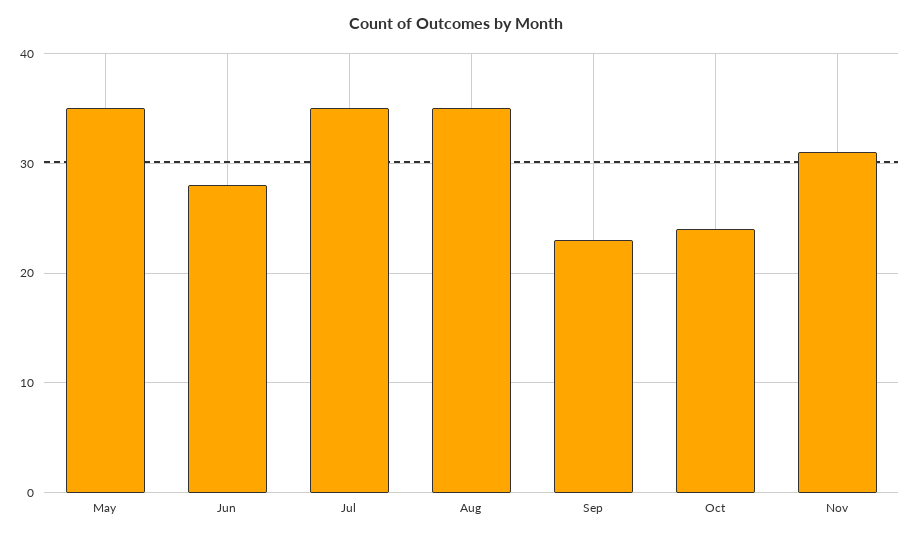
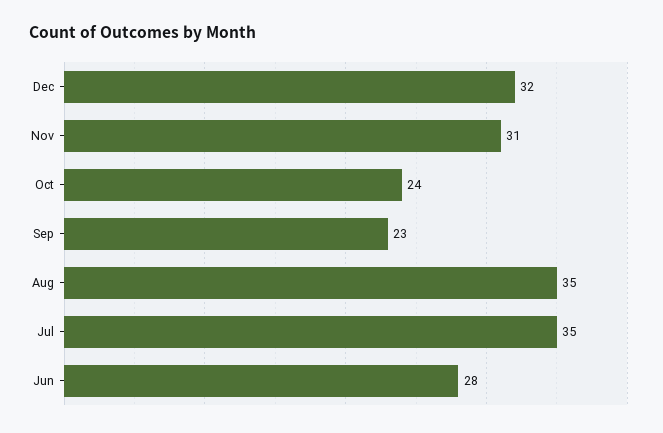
May: 35 -> none
Dec: none -> 32

